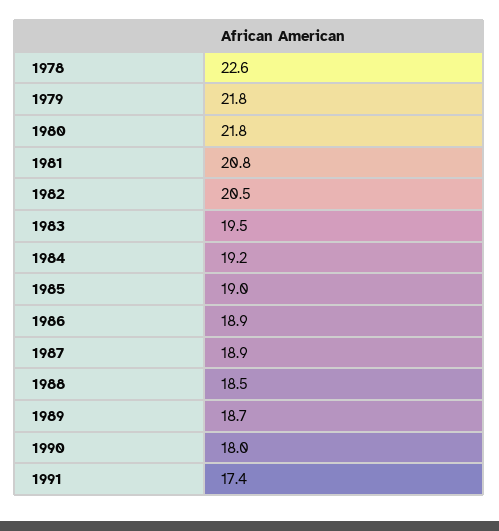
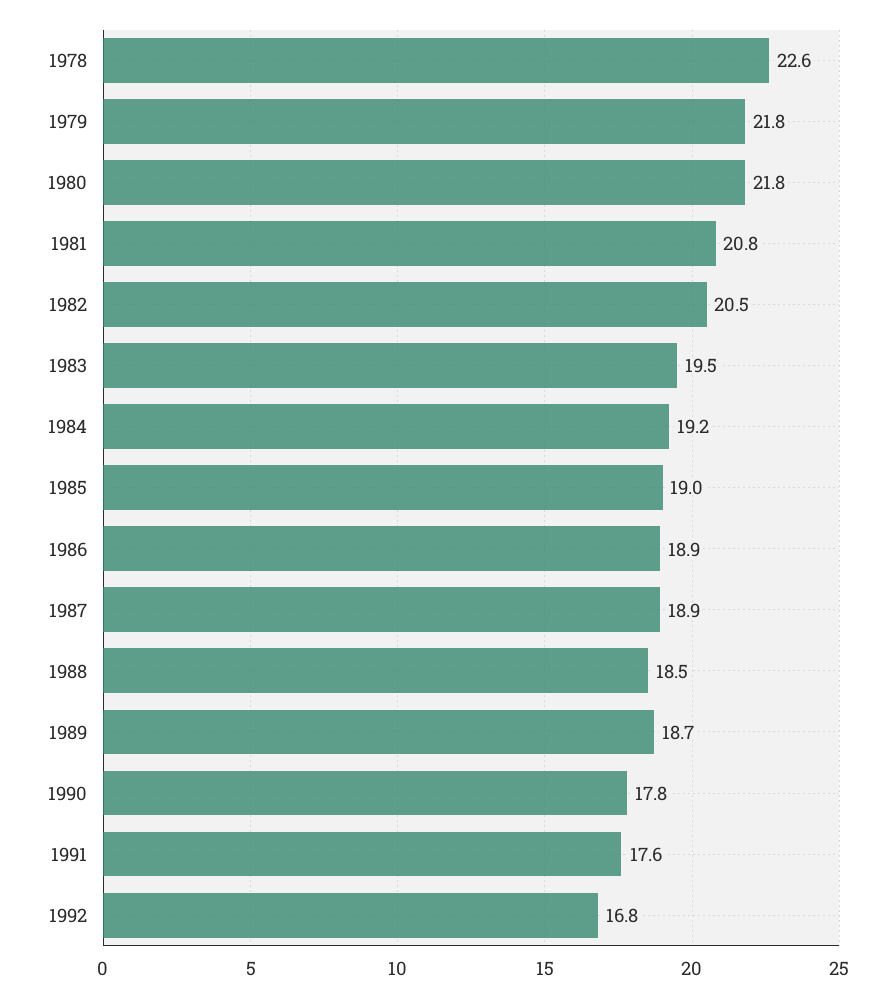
1990: 18 -> 17.8
1991: 17.4 -> 17.6
1992: none -> 16.8

